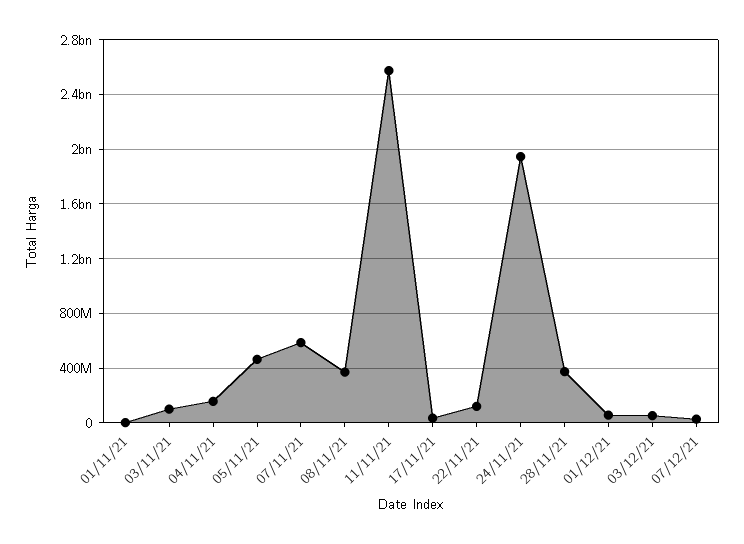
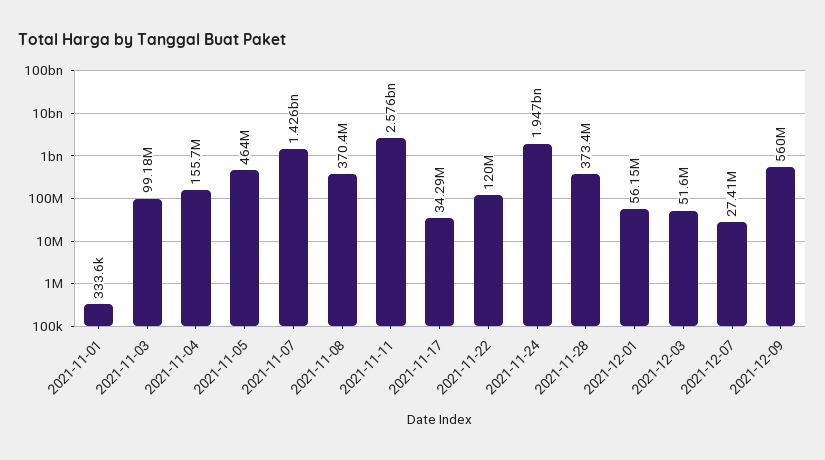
07/11/21: 600000000 -> 1426000000
2021-12-09: none -> 560000000

